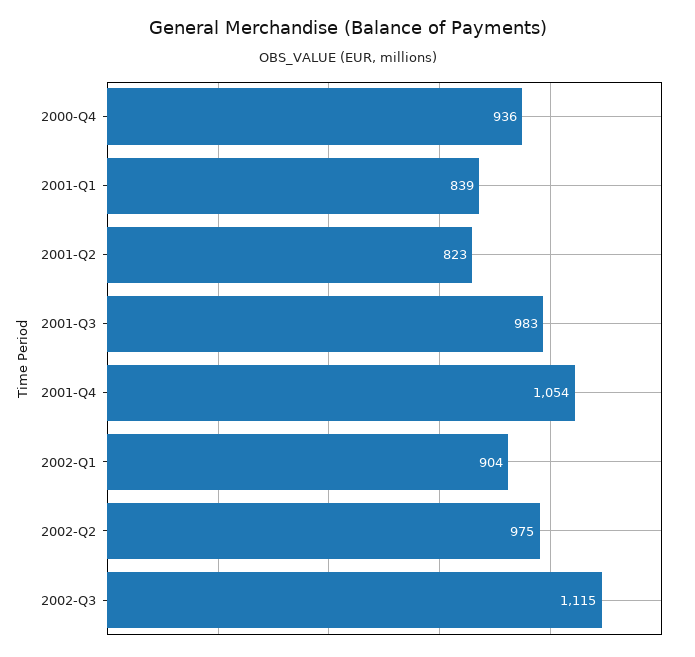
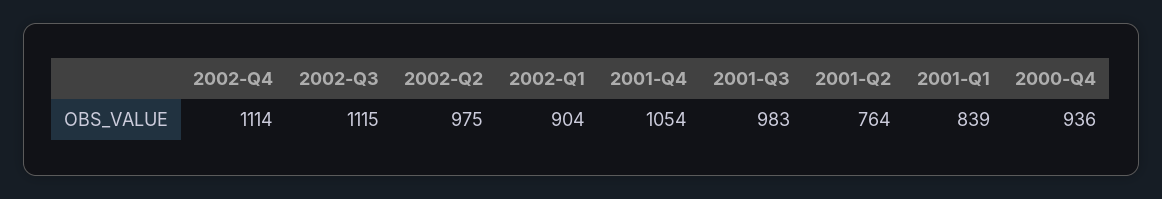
2001-Q2: 823 -> 764
2002-Q4: none -> 1114

